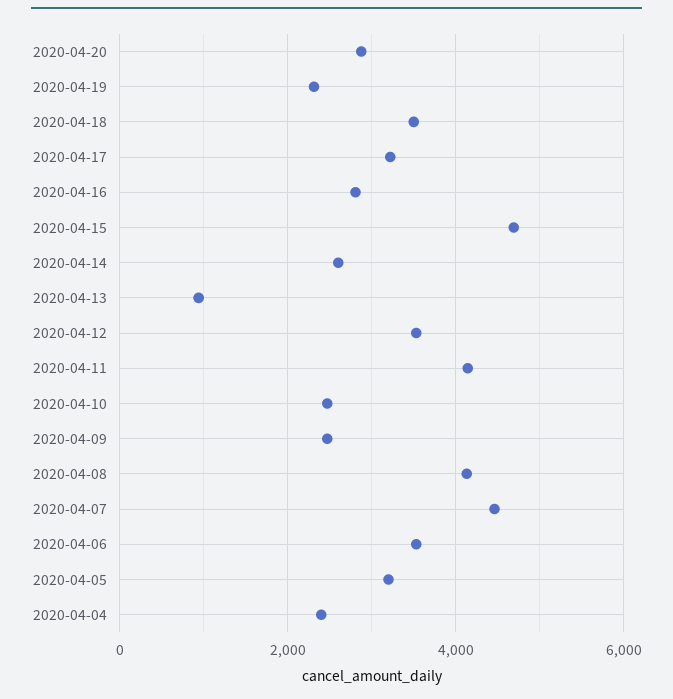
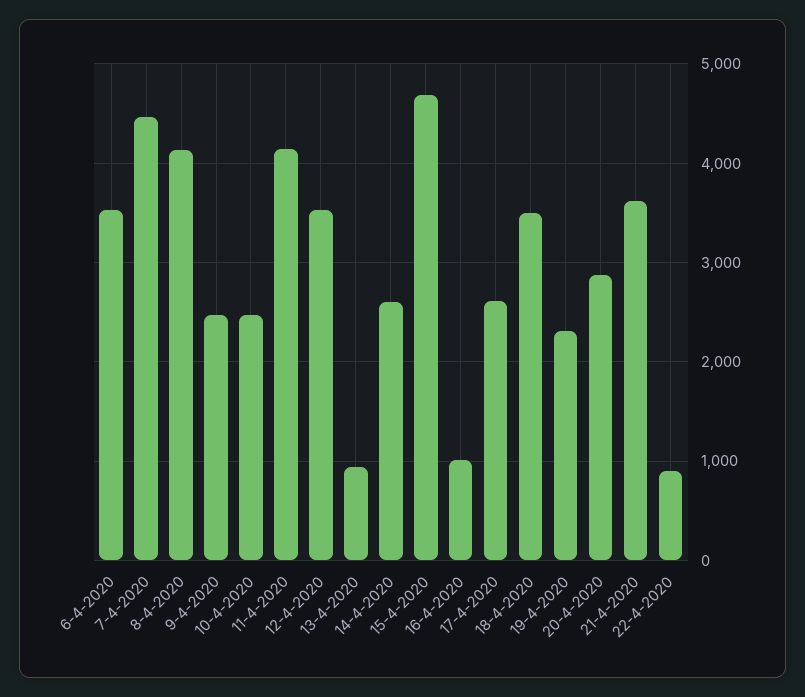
2020-04-17: 3200 -> 2600
2020-04-16: 2800 -> 1000
2020-04-05: 3200 -> none
2020-04-04: 2400 -> none
21-4-2020: none -> 3600
22-4-2020: none -> 900

